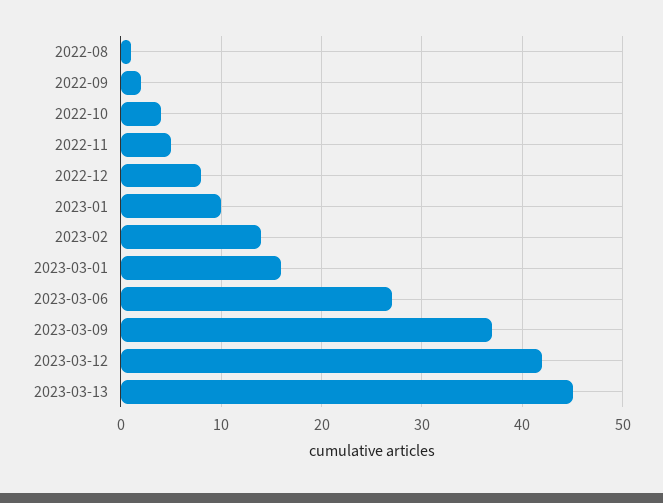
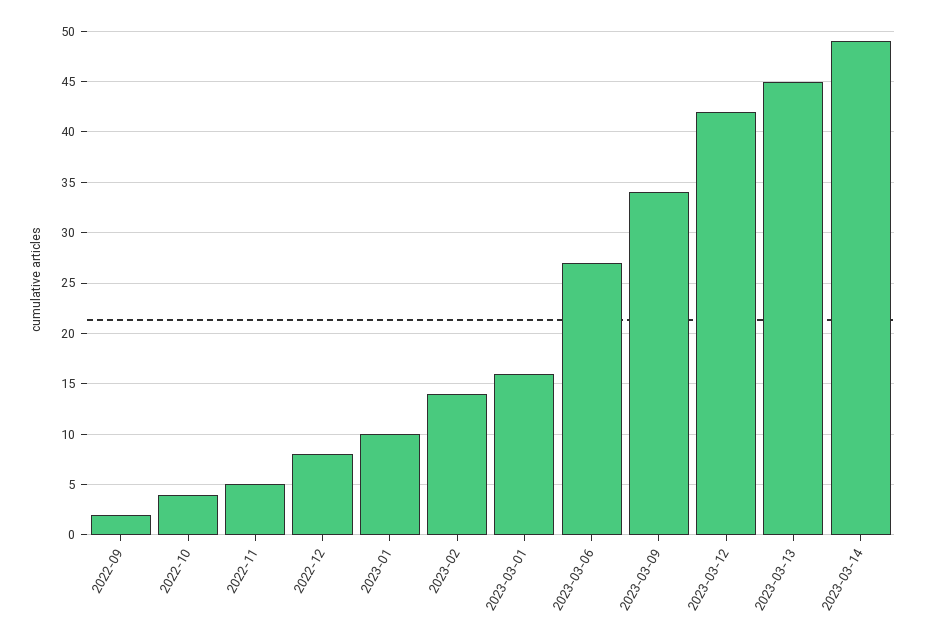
2022-08: 1 -> none
2023-03-09: 37 -> 34
2023-03-14: none -> 49

